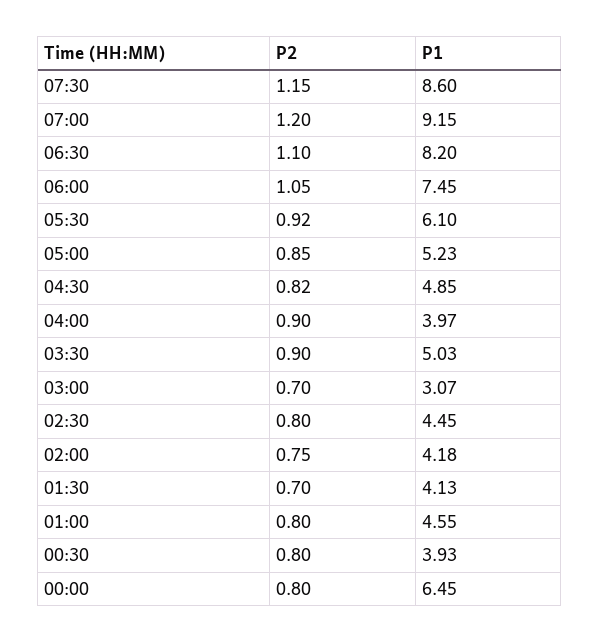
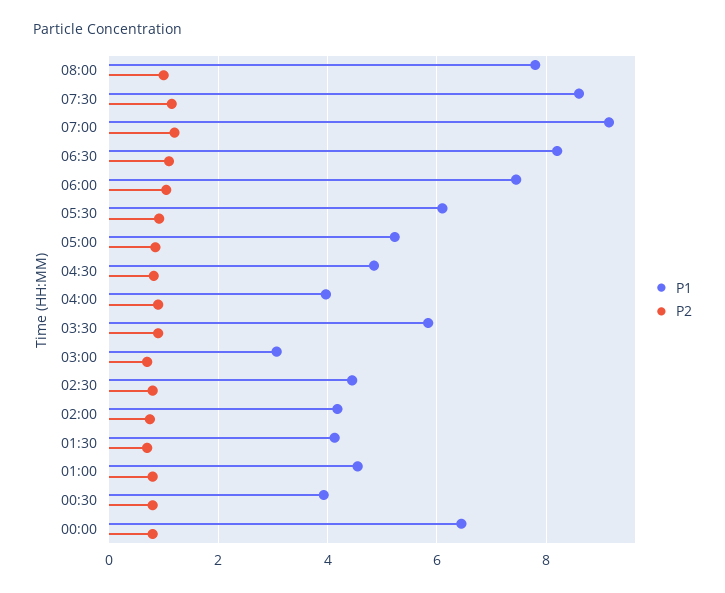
P1, 03:30: 5.03 -> 5.8
P1, 08:00: none -> 7.8
P2, 08:00: none -> 1

